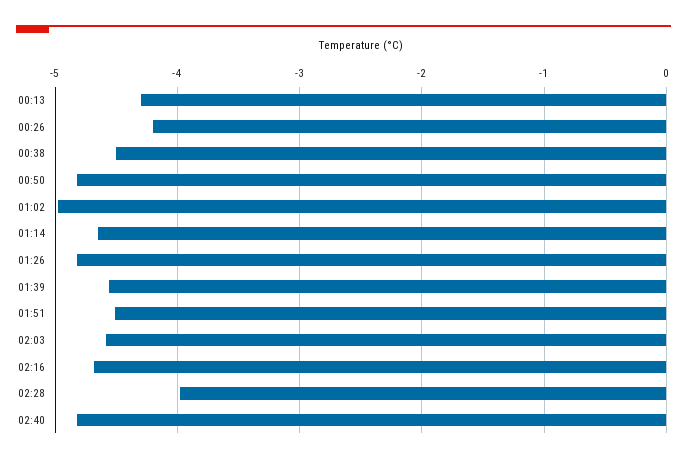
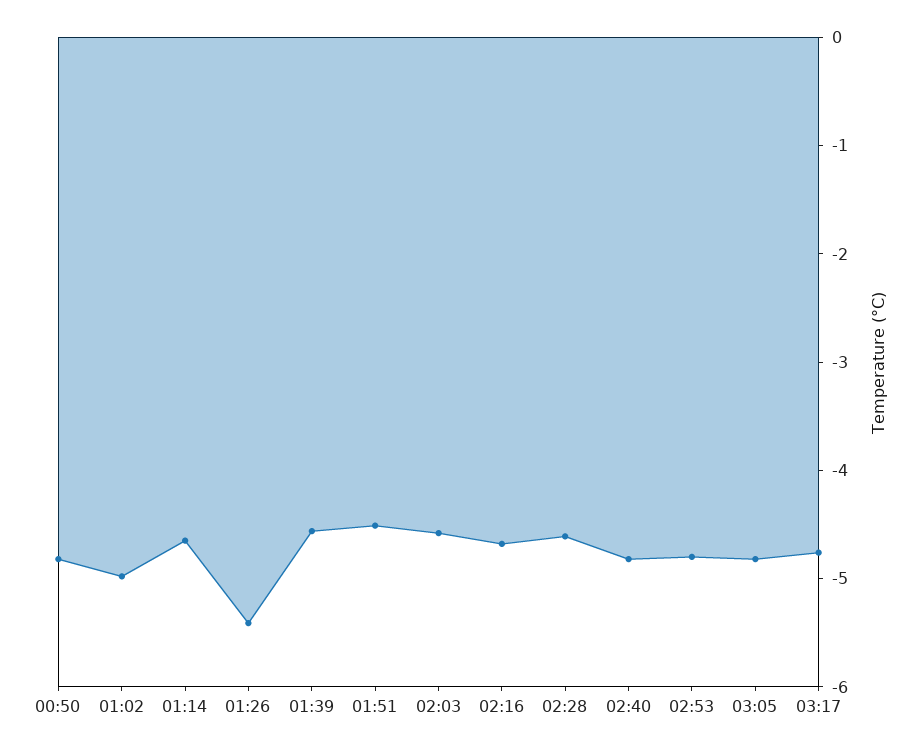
00:13: -4.3 -> none
00:26: -4.2 -> none
00:38: -4.5 -> none
01:26: -4.8 -> -5.4
02:28: -4 -> -4.6
02:53: none -> -4.8
03:05: none -> -4.8
03:17: none -> -4.8

